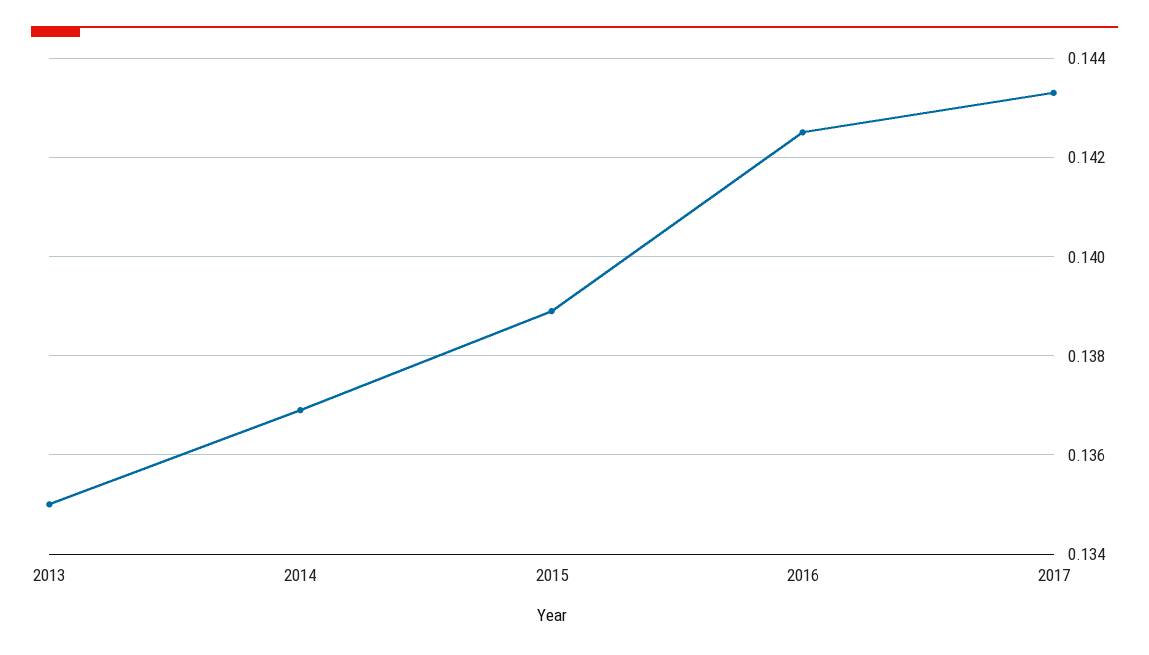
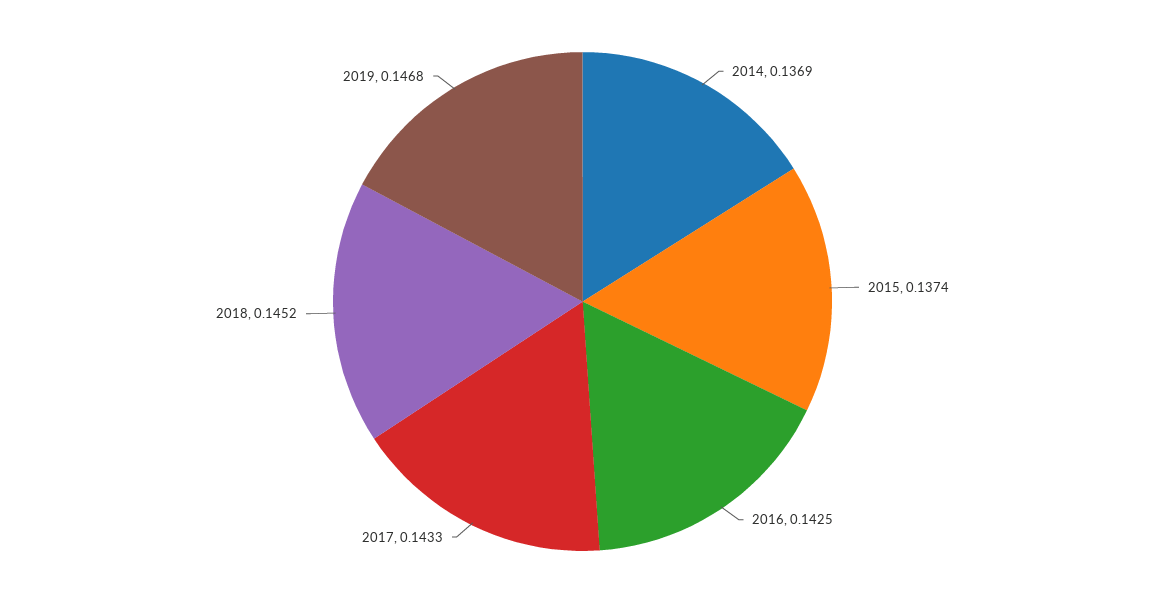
2013: 0.135 -> none
2015: 0.139 -> 0.1374
2018: none -> 0.1452
2019: none -> 0.1468

